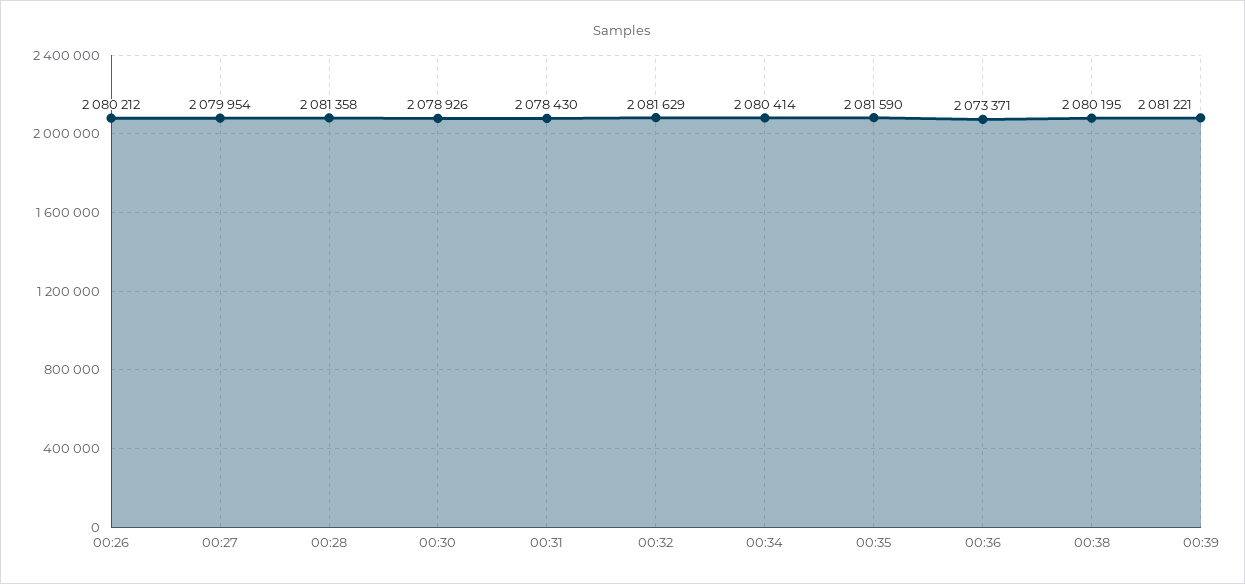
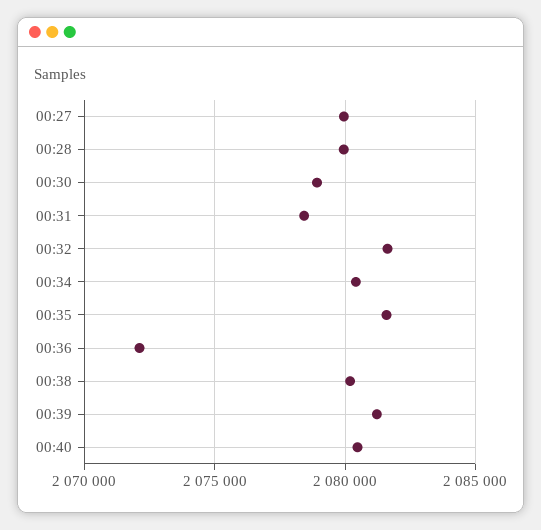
00:26: 2080212 -> none
00:28: 2081358 -> 2080000
00:36: 2073371 -> 2072000
00:40: none -> 2080500

